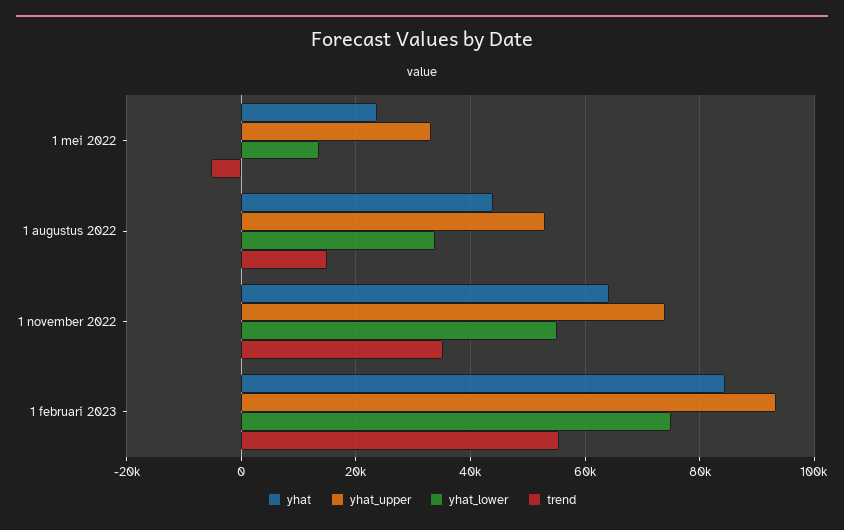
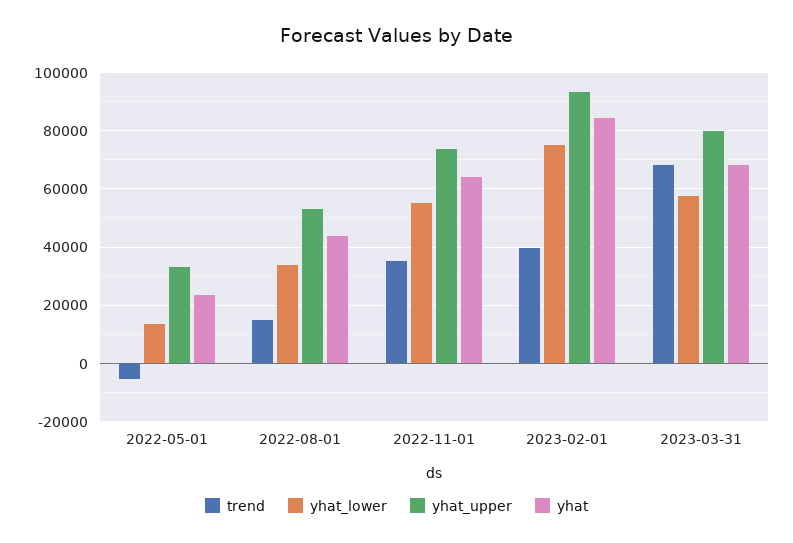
trend, 1 februari 2023: 56000 -> 40000
trend, 2023-03-31: none -> 67500
yhat_lower, 2023-03-31: none -> 57500
yhat_upper, 2023-03-31: none -> 80000
yhat, 2023-03-31: none -> 67500

